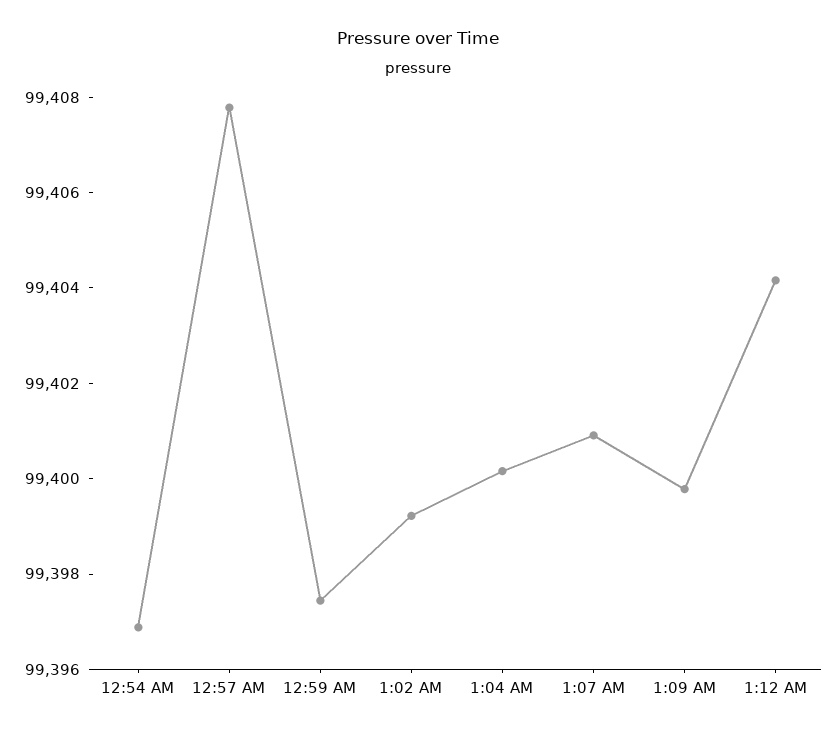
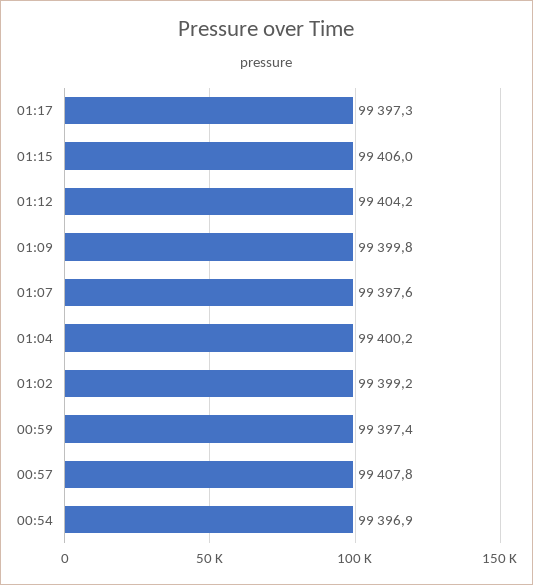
1:07 AM: 99401 -> 99397.6
01:17: none -> 99397.3
01:15: none -> 99406

